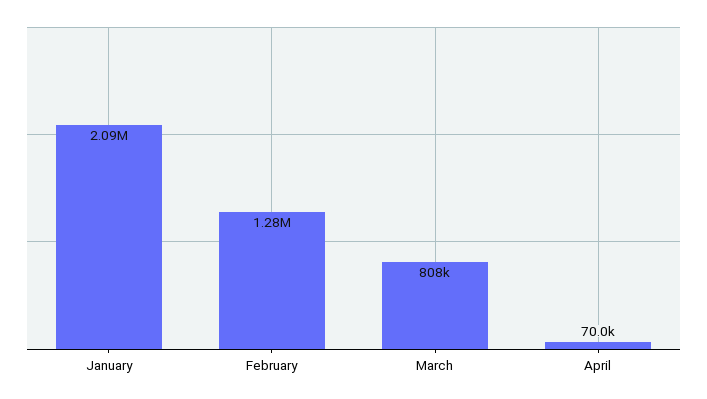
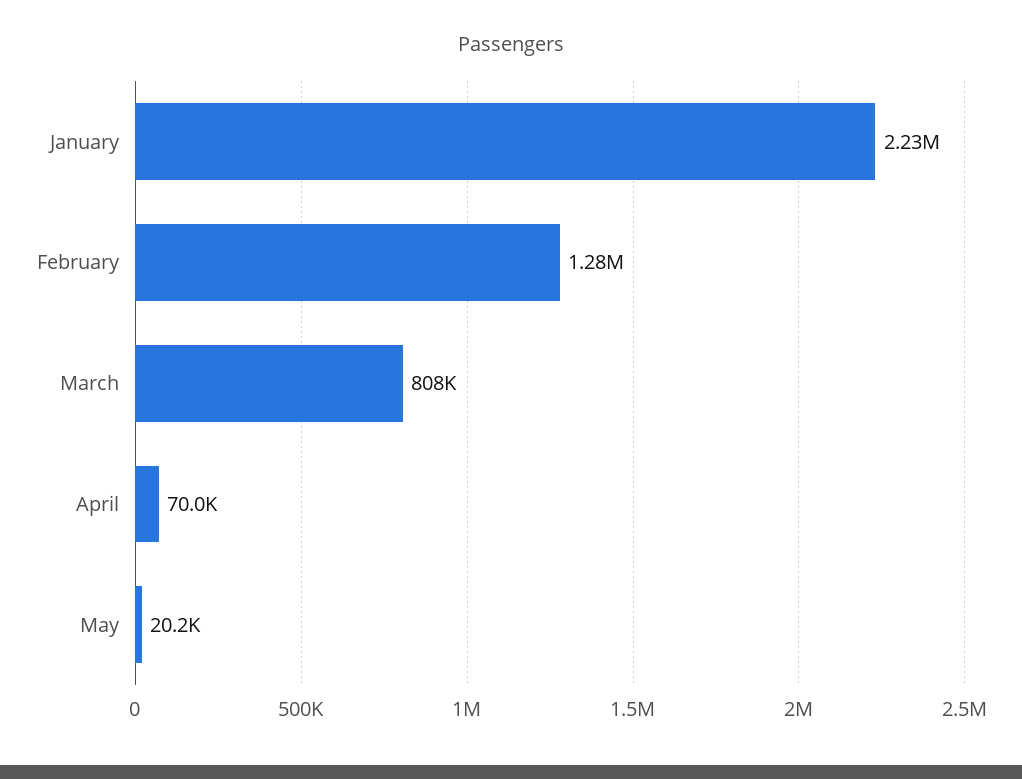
January: 2090000 -> 2230000
May: none -> 20200

